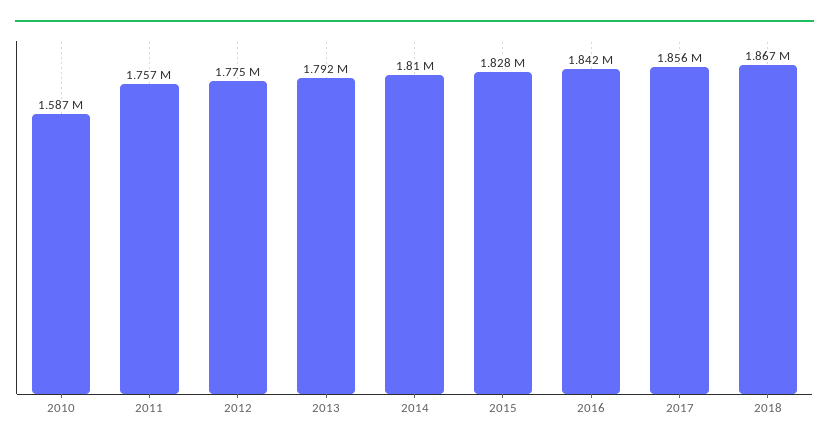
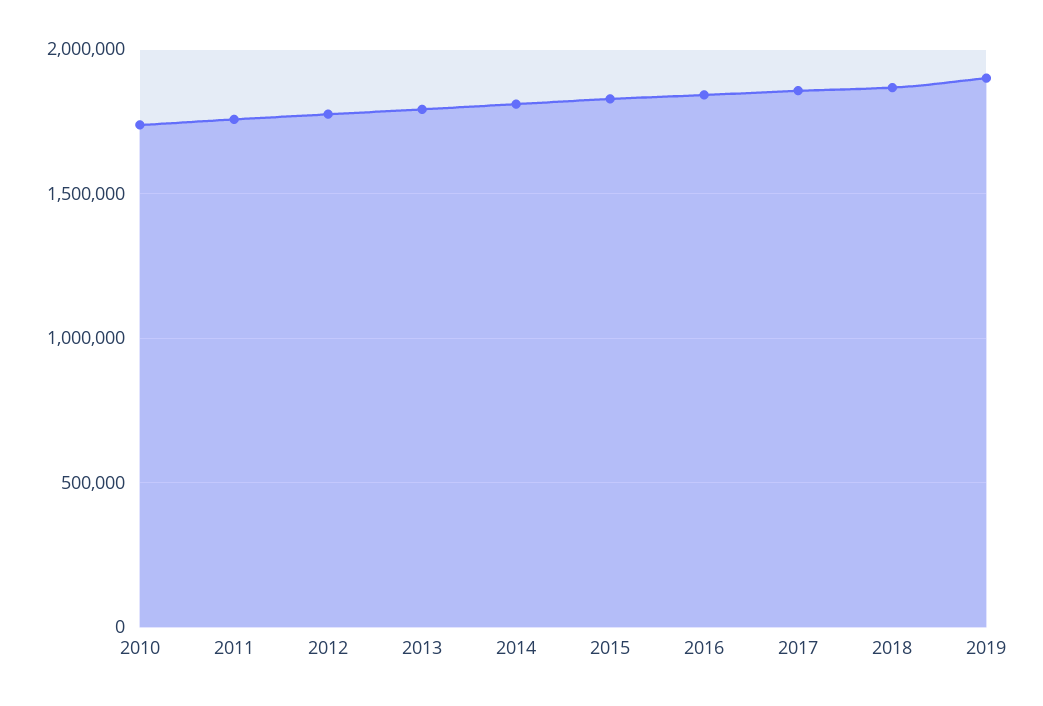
2010: 1587000 -> 1750000
2019: none -> 1900000

